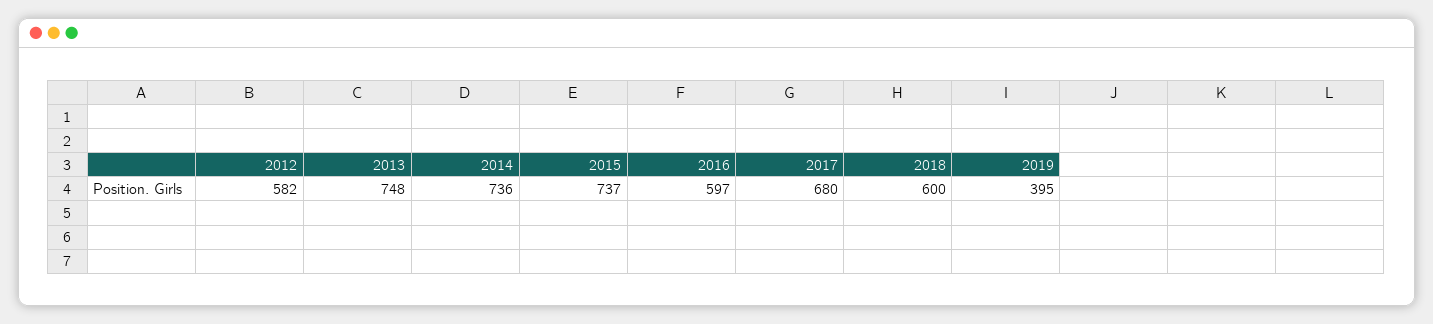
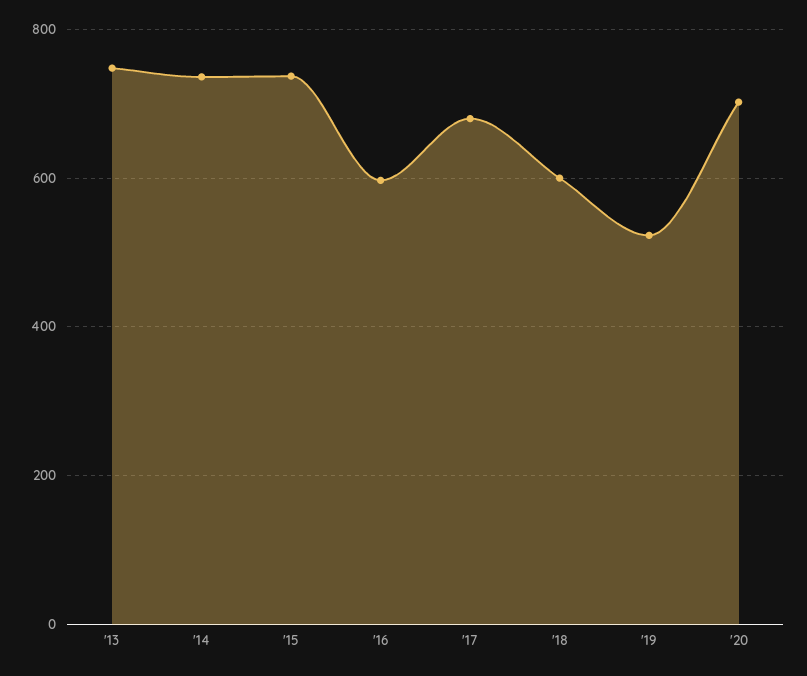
2012: 582 -> none
2019: 395 -> 520
'20: none -> 700

